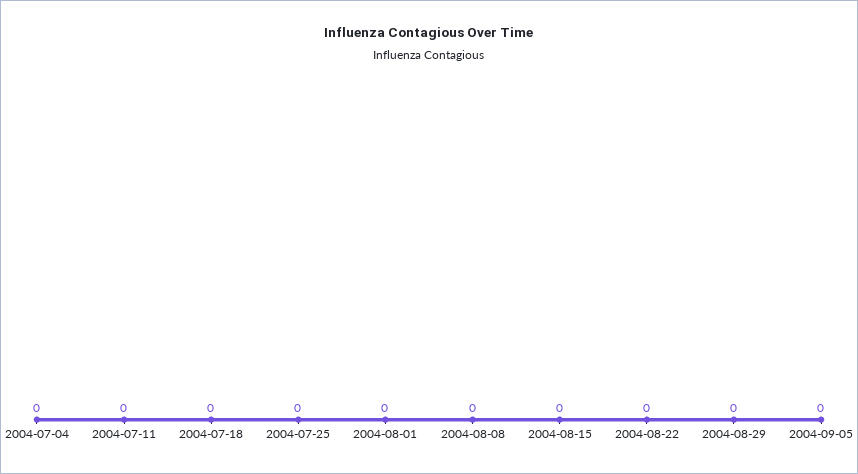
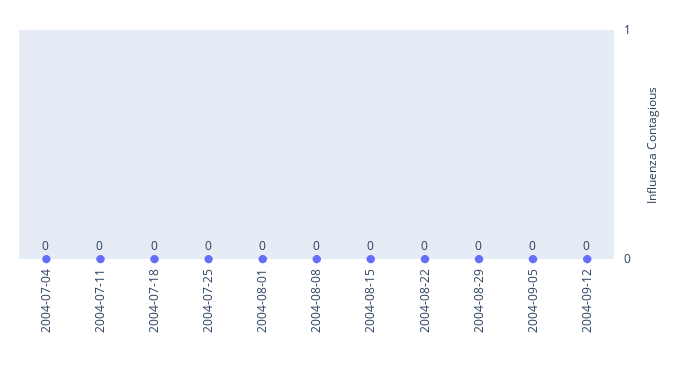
2004-09-12: none -> 0

